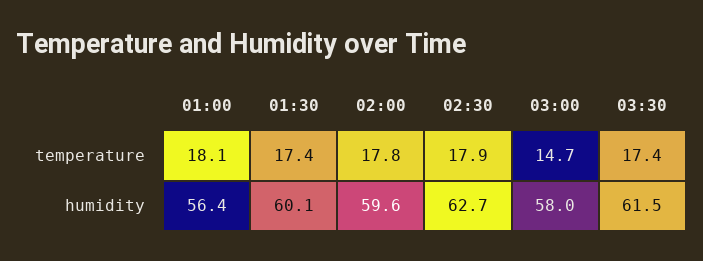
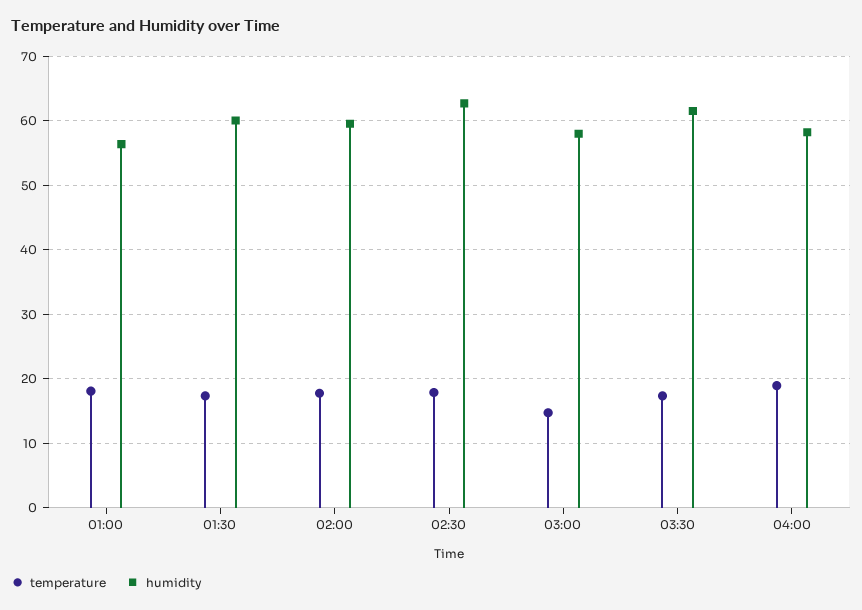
temperature, 04:00: none -> 19
humidity, 04:00: none -> 58

